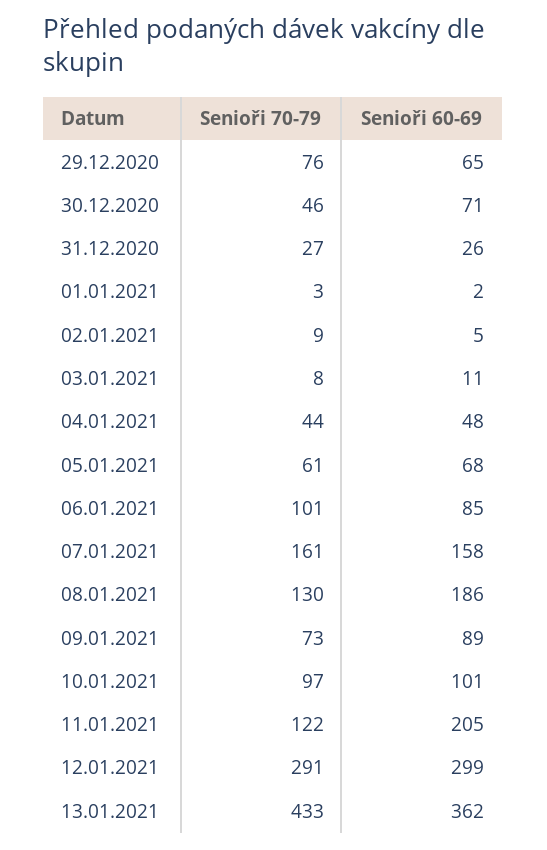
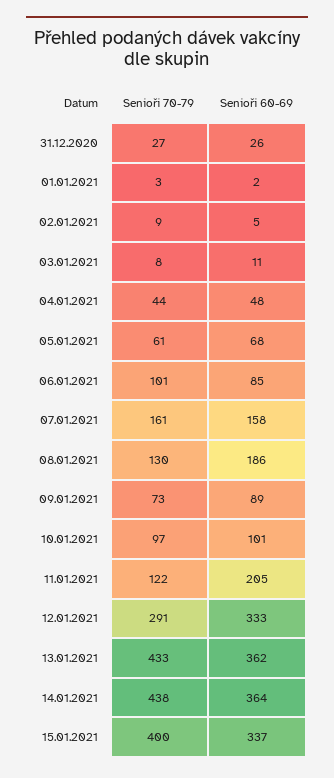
Senioři 70-79, 29.12.2020: 76 -> none
Senioři 60-69, 29.12.2020: 65 -> none
Senioři 70-79, 30.12.2020: 46 -> none
Senioři 60-69, 30.12.2020: 71 -> none
Senioři 60-69, 12.01.2021: 299 -> 333
Senioři 70-79, 14.01.2021: none -> 438
Senioři 60-69, 14.01.2021: none -> 364
Senioři 70-79, 15.01.2021: none -> 400
Senioři 60-69, 15.01.2021: none -> 337

